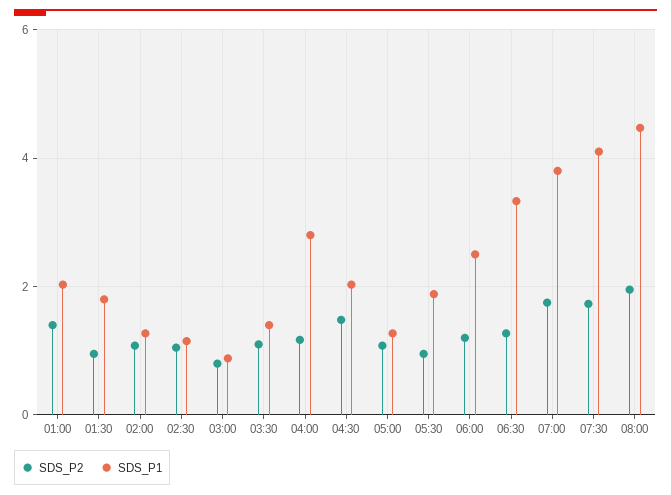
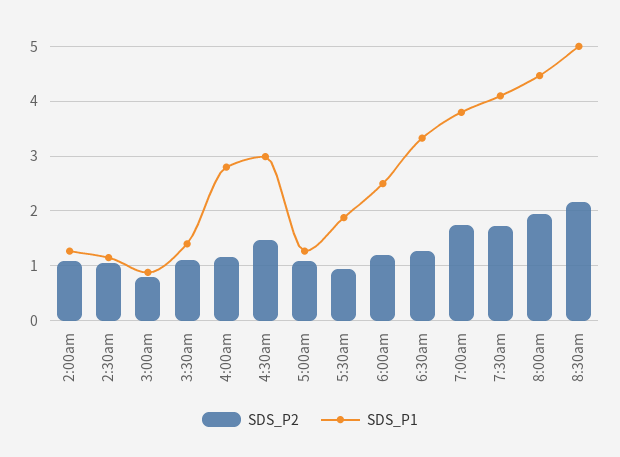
SDS_P2, 01:00: 1.4 -> none
SDS_P1, 01:00: 2 -> none
SDS_P2, 01:30: 1 -> none
SDS_P1, 01:30: 1.8 -> none
SDS_P1, 04:30: 2 -> 3
SDS_P2, 8:30am: none -> 2.2
SDS_P1, 8:30am: none -> 5

